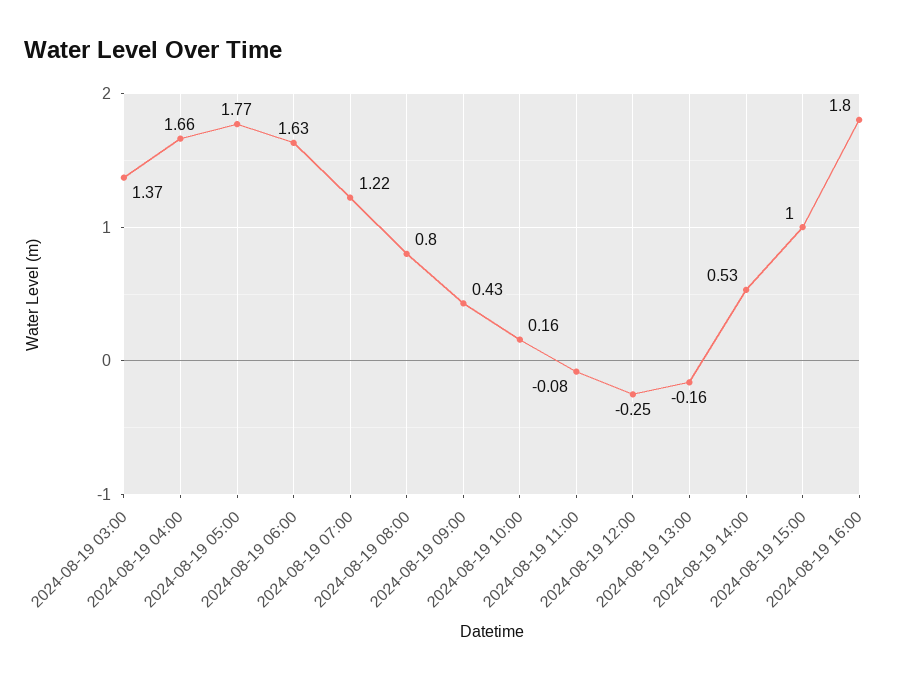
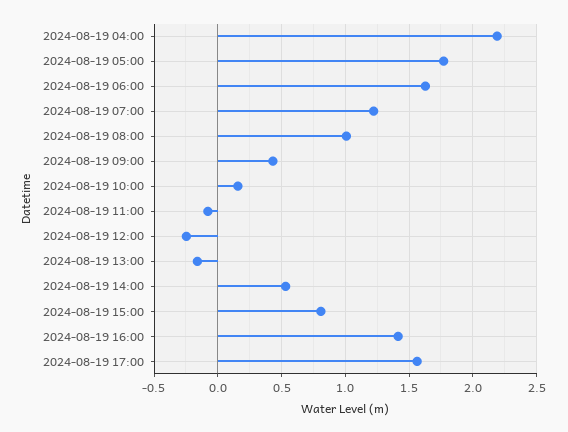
2024-08-19 03:00: 1.37 -> none
2024-08-19 04:00: 1.66 -> 2.2
2024-08-19 08:00: 0.8 -> 1
2024-08-19 15:00: 1 -> 0.8
2024-08-19 16:00: 1.8 -> 1.4
2024-08-19 17:00: none -> 1.55

